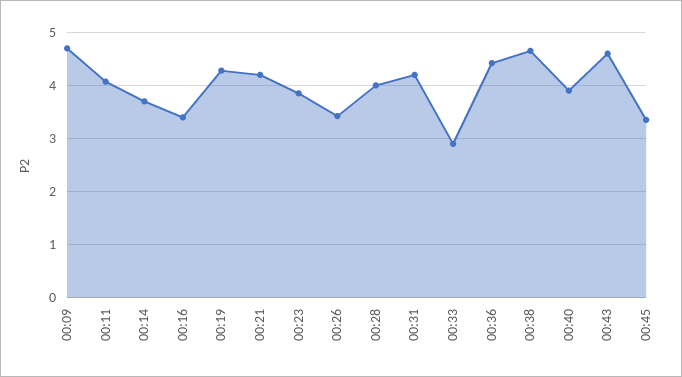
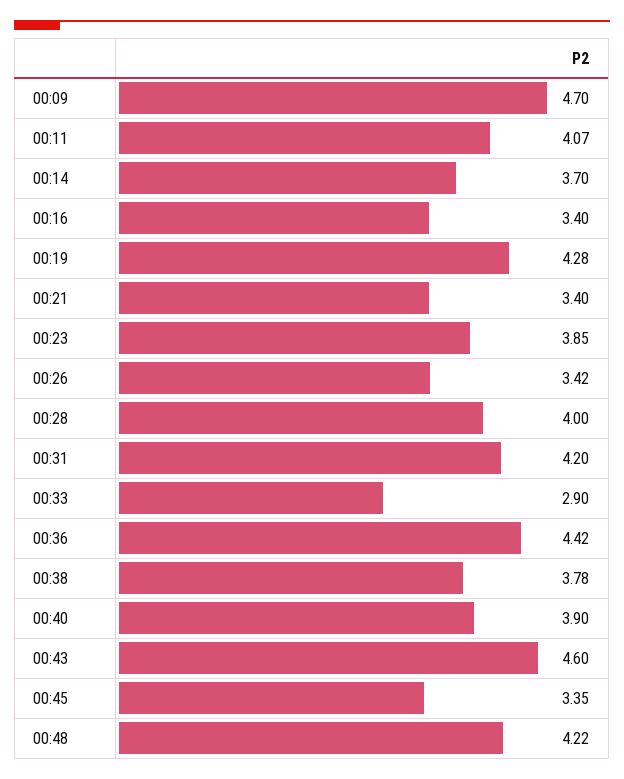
00:21: 4.2 -> 3.4
00:38: 4.6 -> 3.78
00:48: none -> 4.22

